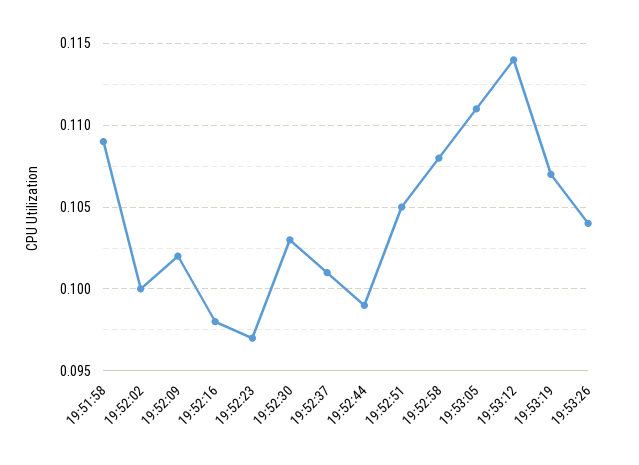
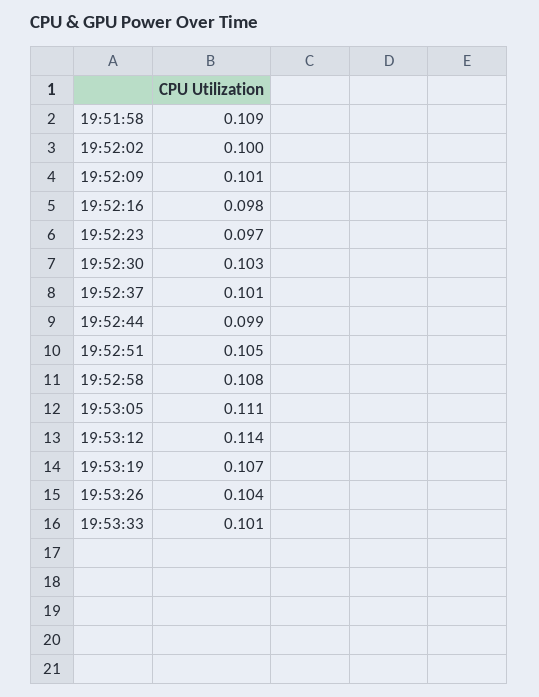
19:52:09: 0.102 -> 0.101
19:53:33: none -> 0.101

